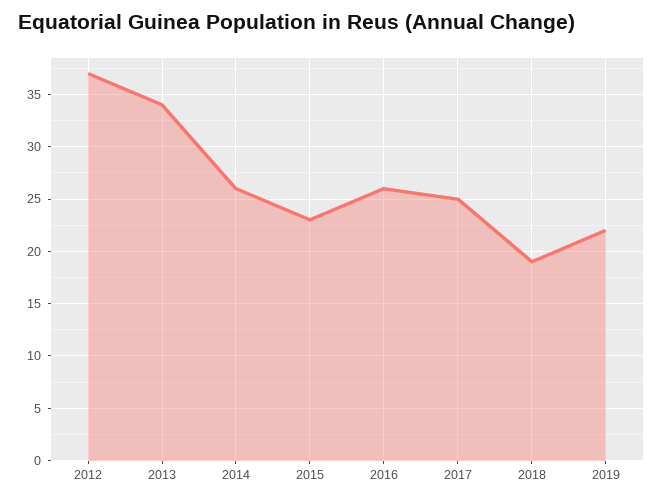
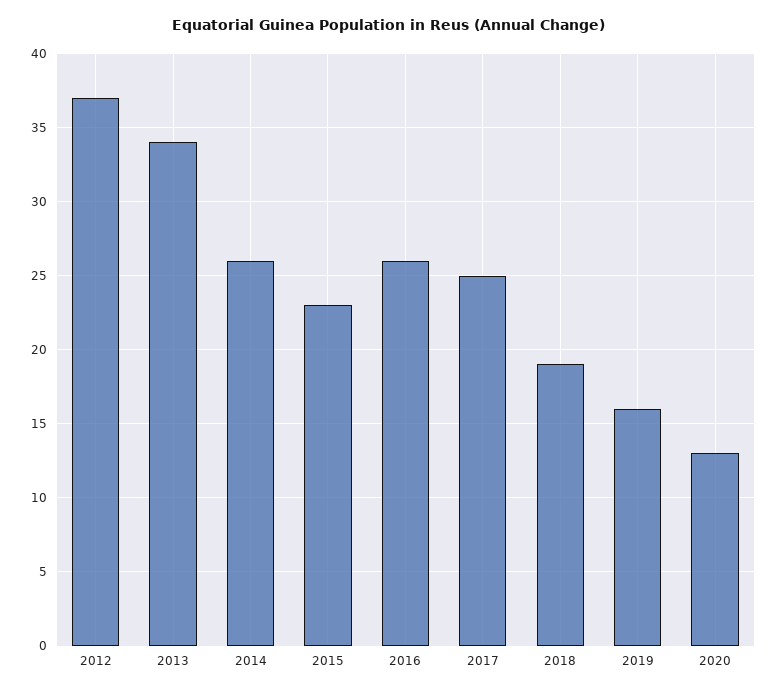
2019: 22 -> 16
2020: none -> 13

